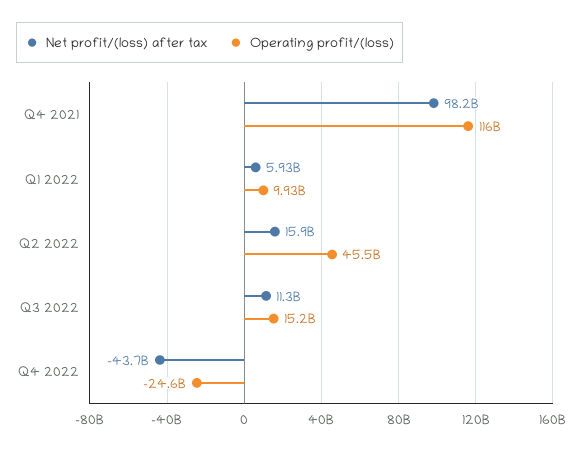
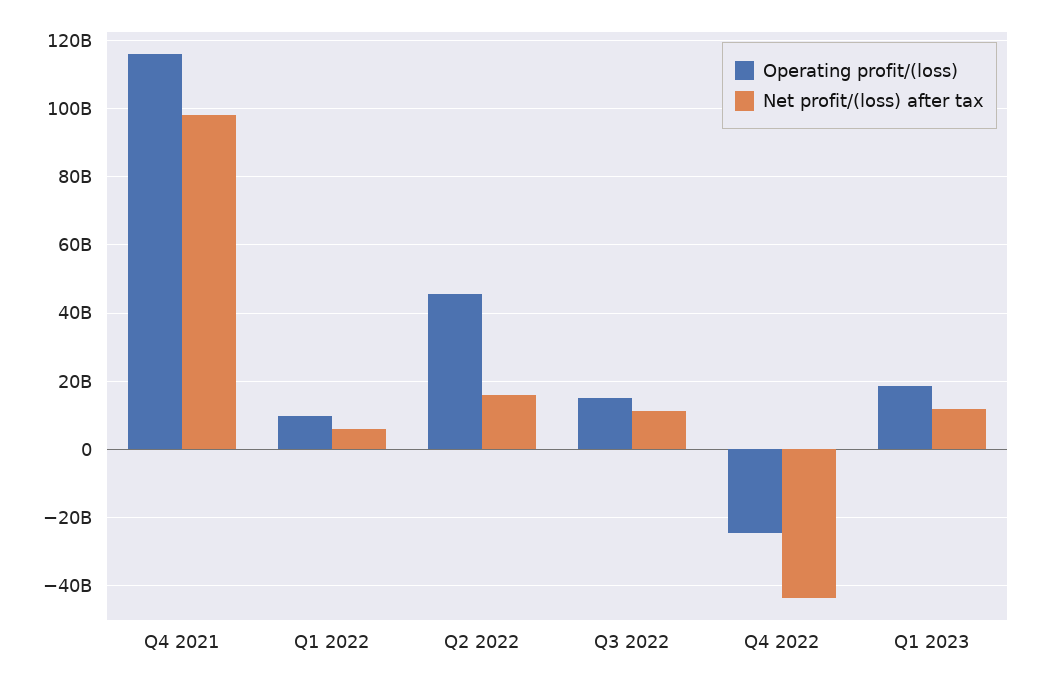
Operating profit/(loss), Q1 2023: none -> 18000000000
Net profit/(loss) after tax, Q1 2023: none -> 12000000000

